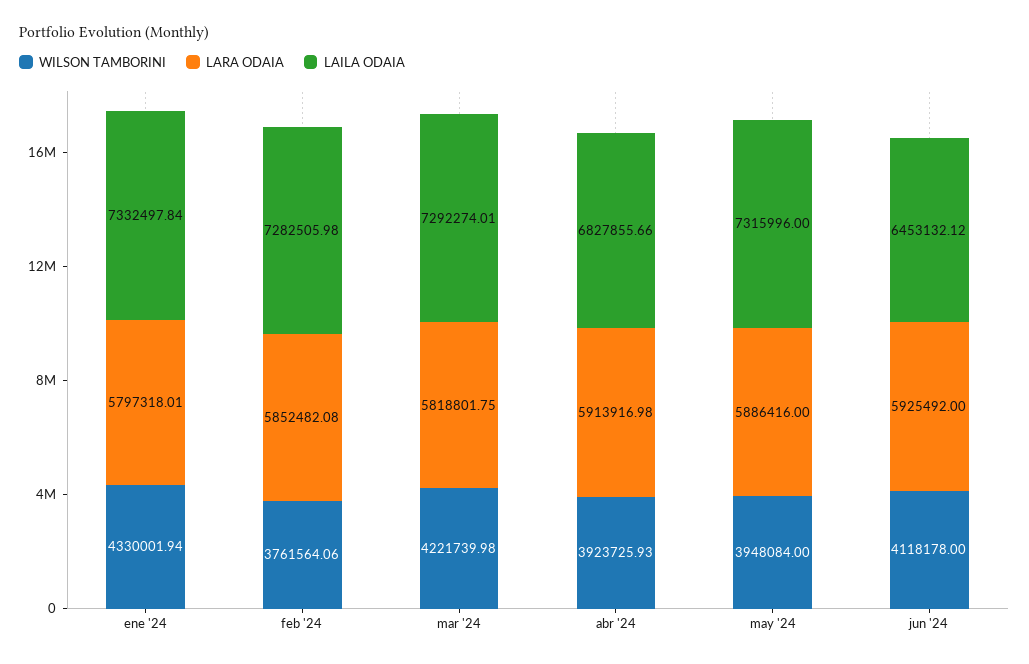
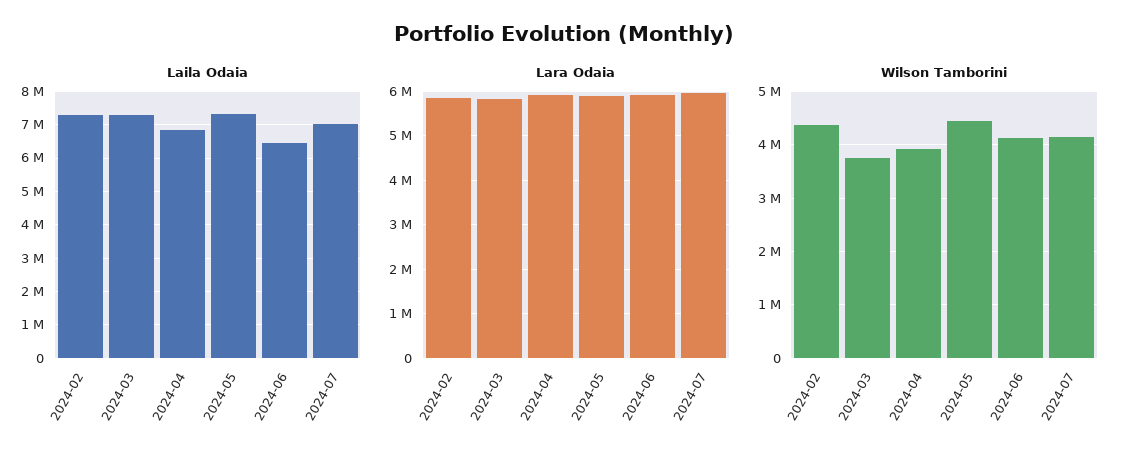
WILSON TAMBORINI, ene '24: 4330001.94 -> none
LARA ODAIA, ene '24: 5797318.01 -> none
LAILA ODAIA, ene '24: 7332497.84 -> none
WILSON TAMBORINI, feb '24: 3761564.06 -> 4400000
WILSON TAMBORINI, mar '24: 4221739.98 -> 3800000
WILSON TAMBORINI, may '24: 3948084 -> 4400000
LAILA ODAIA, 2024-07: none -> 7000000
LARA ODAIA, 2024-07: none -> 6000000
WILSON TAMBORINI, 2024-07: none -> 4200000

